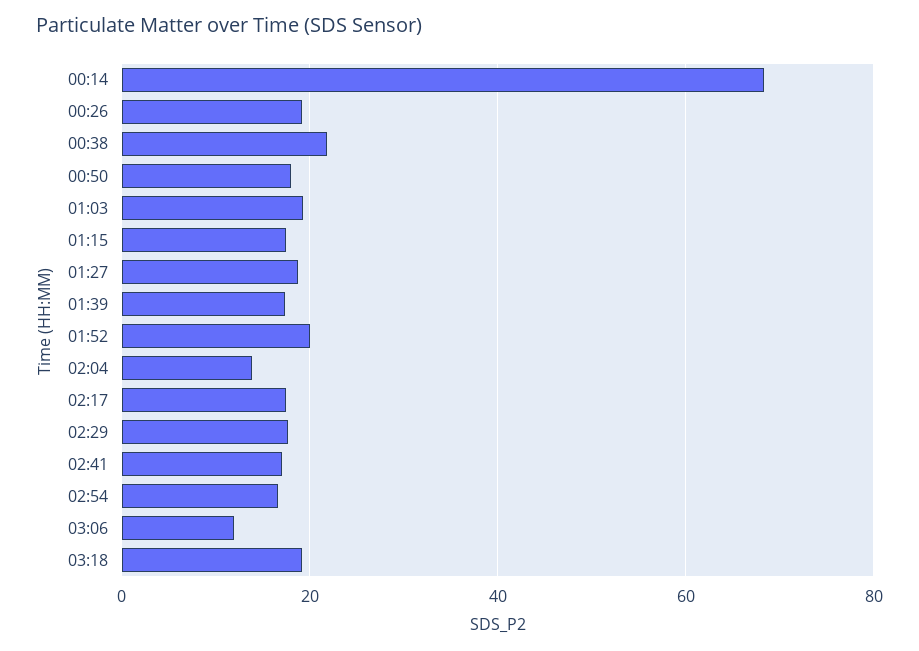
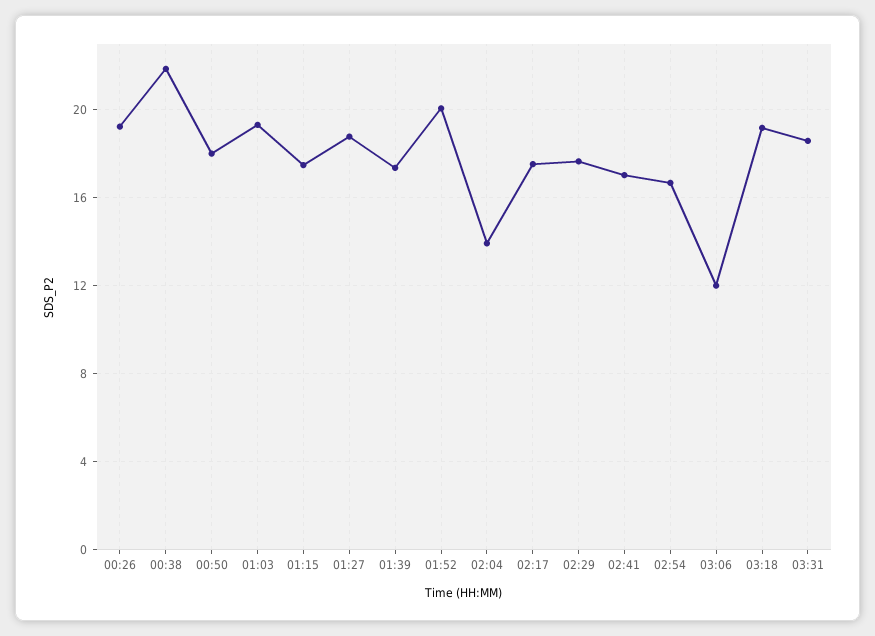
00:14: 68 -> none
03:31: none -> 18.5

